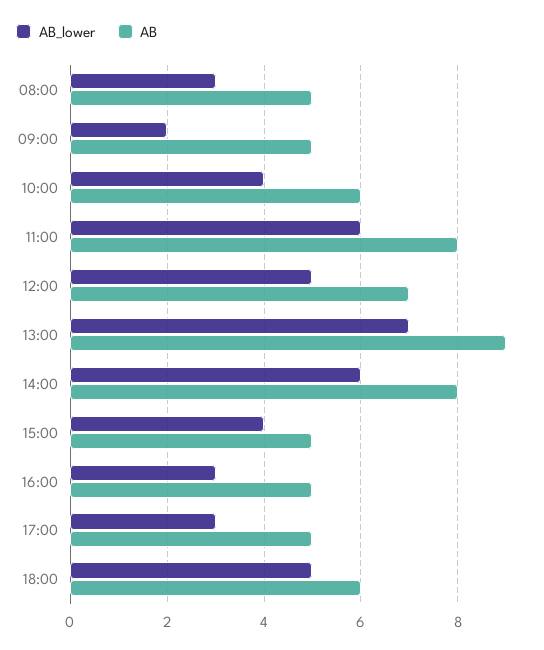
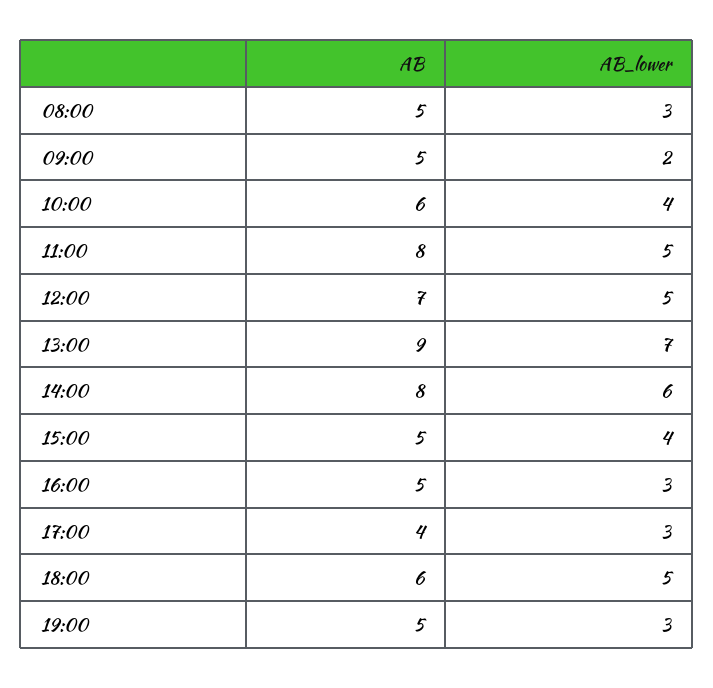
AB_lower, 11:00: 6 -> 5
AB, 17:00: 5 -> 4
AB, 19:00: none -> 5
AB_lower, 19:00: none -> 3

